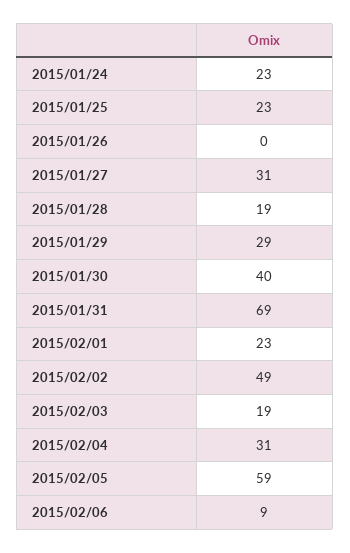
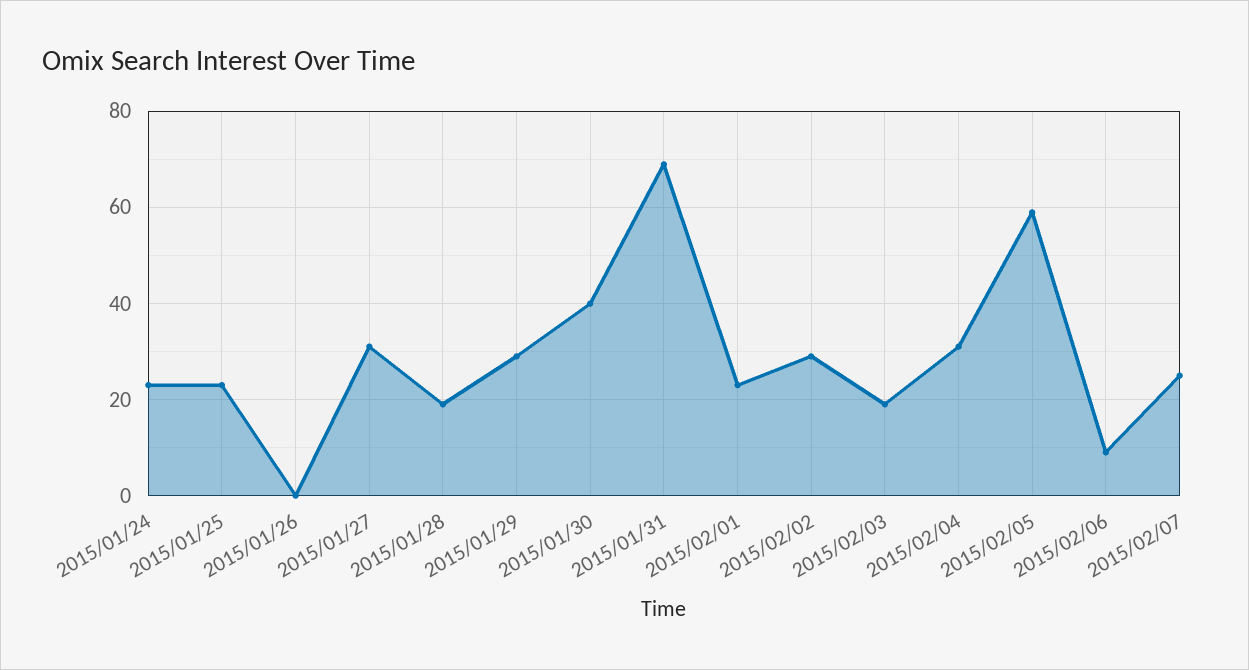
2015/02/02: 49 -> 30
2015/02/07: none -> 25

